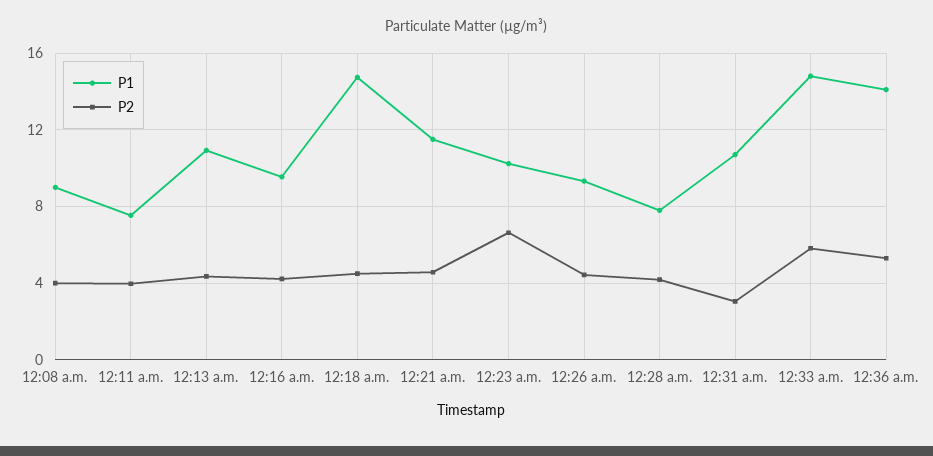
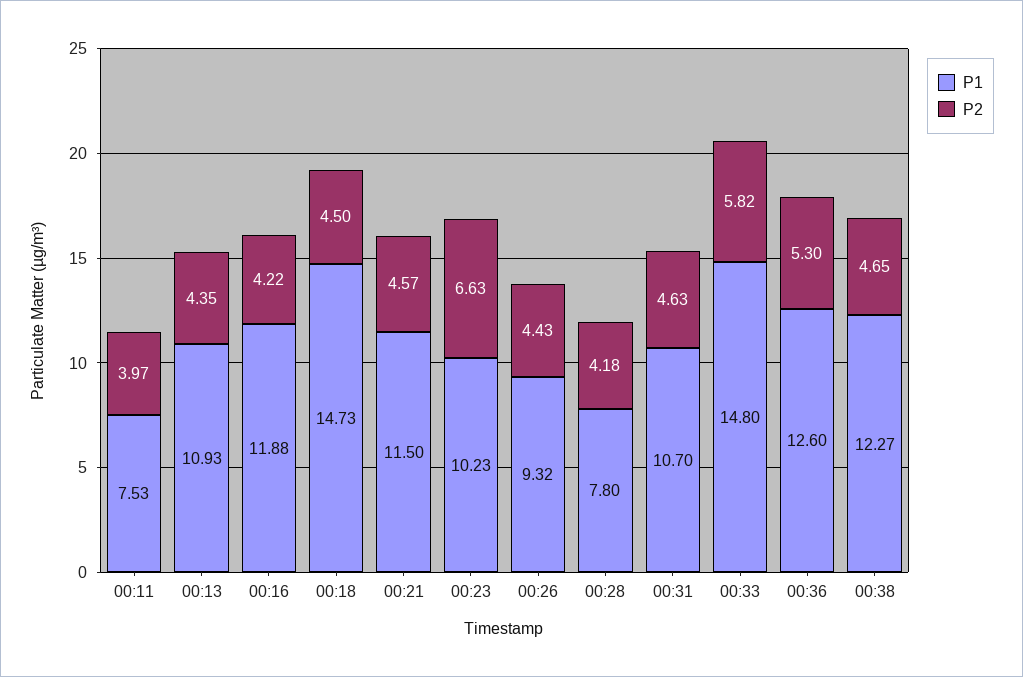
P1, 12:08 a.m.: 9 -> none
P2, 12:08 a.m.: 4 -> none
P1, 12:16 a.m.: 9.5 -> 11.88
P2, 12:31 a.m.: 3 -> 4.63
P1, 12:36 a.m.: 14 -> 12.6
P1, 00:38: none -> 12.27
P2, 00:38: none -> 4.65

